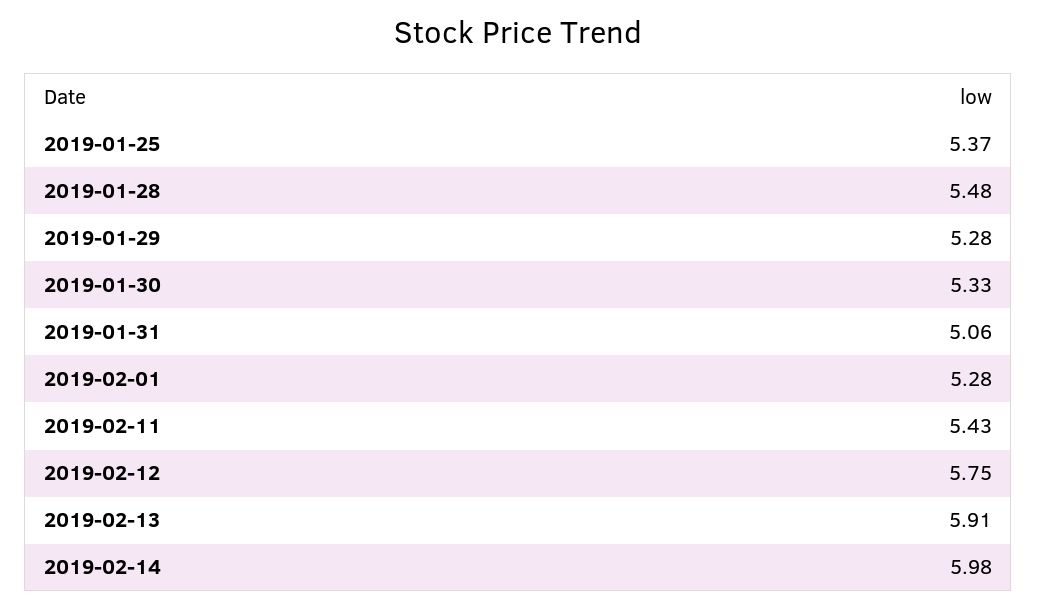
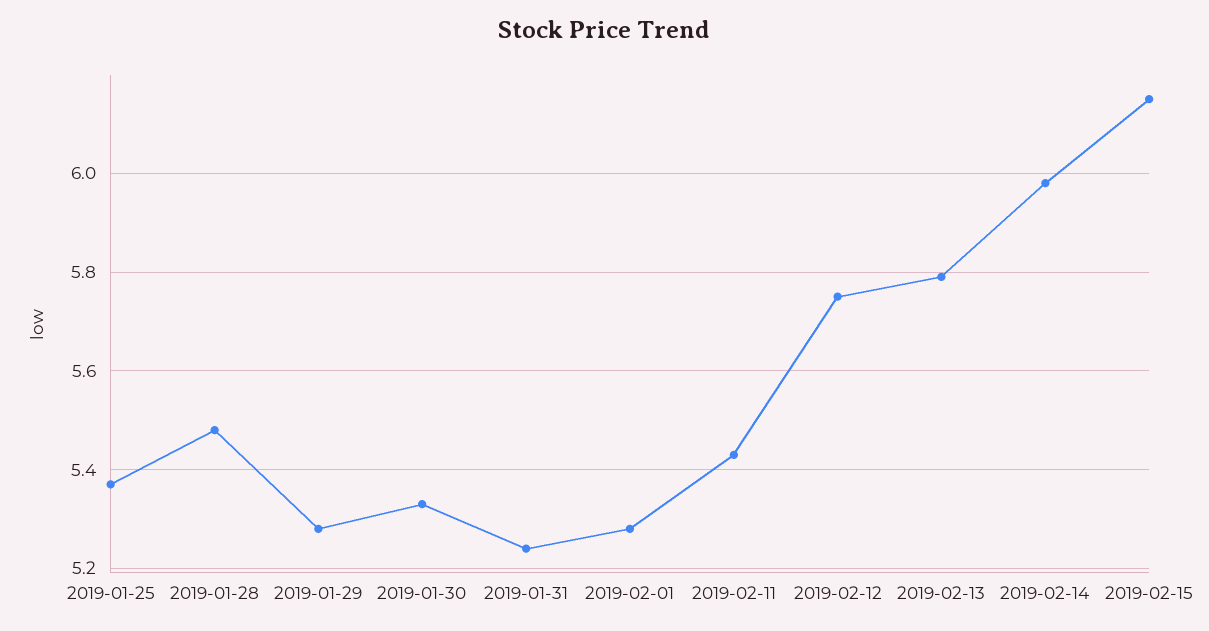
2019-01-31: 5.06 -> 5.25
2019-02-13: 5.91 -> 5.8
2019-02-15: none -> 6.15

